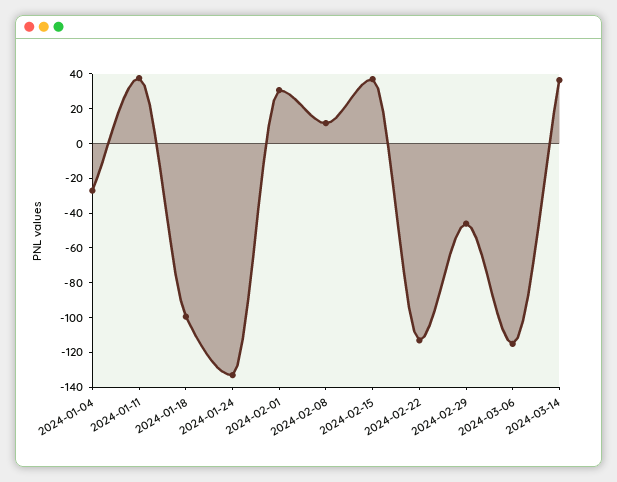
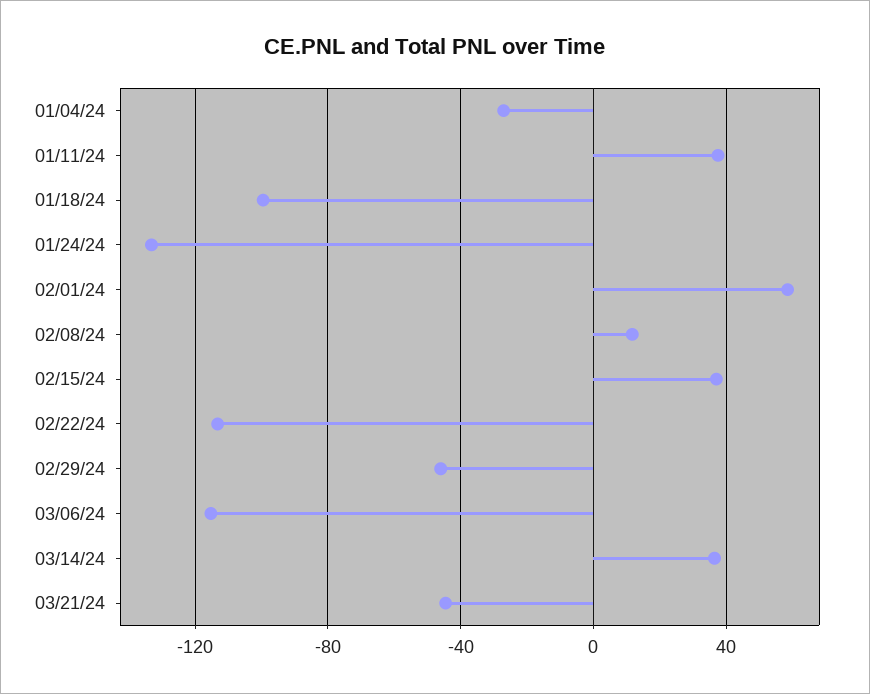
2024-02-01: 30 -> 60
03/21/24: none -> -45

